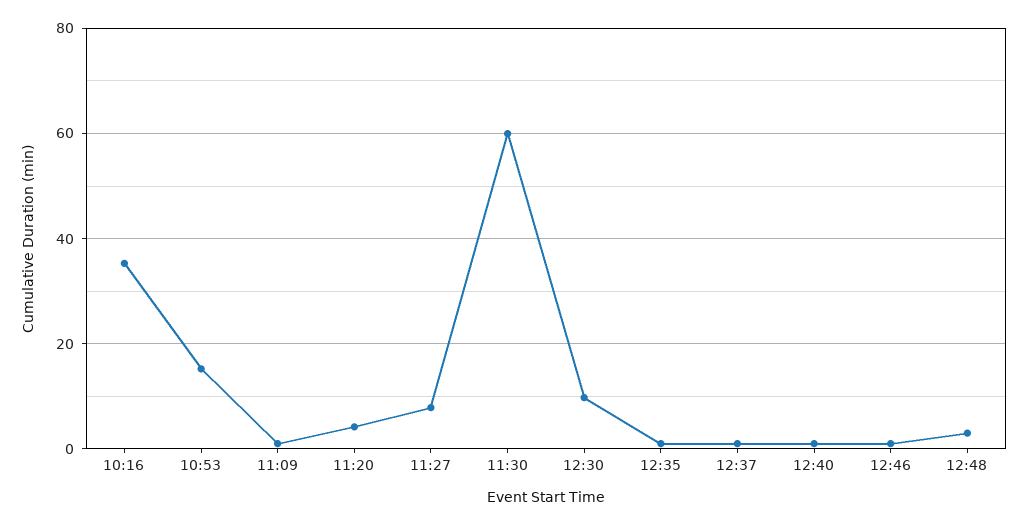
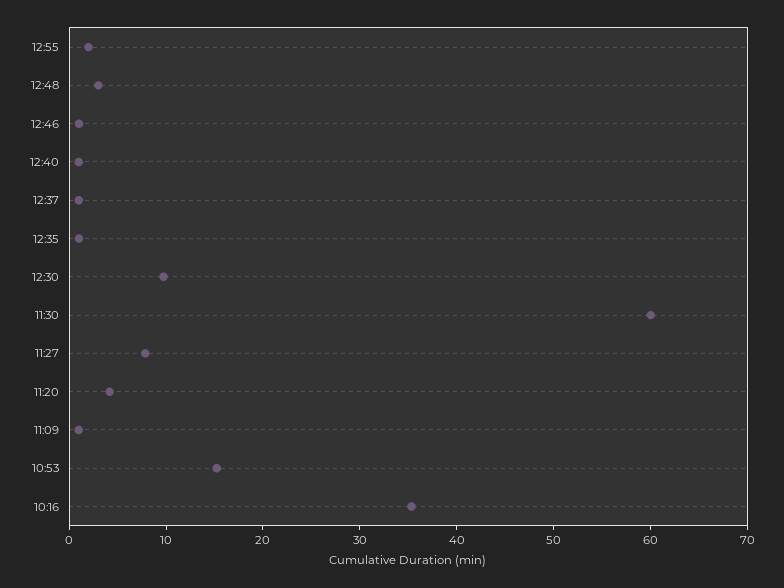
12:55: none -> 2

